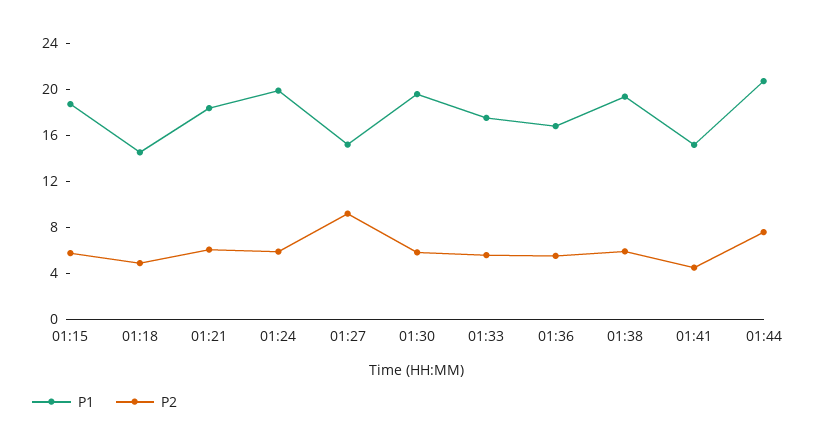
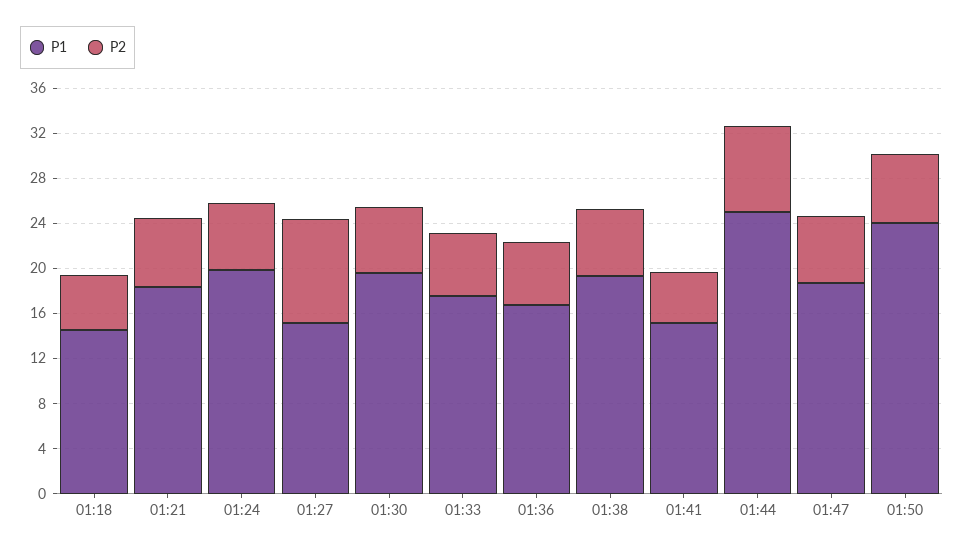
P1, 01:15: 19 -> none
P2, 01:15: 6 -> none
P1, 01:44: 21 -> 25
P1, 01:47: none -> 19
P2, 01:47: none -> 6
P1, 01:50: none -> 24
P2, 01:50: none -> 6

